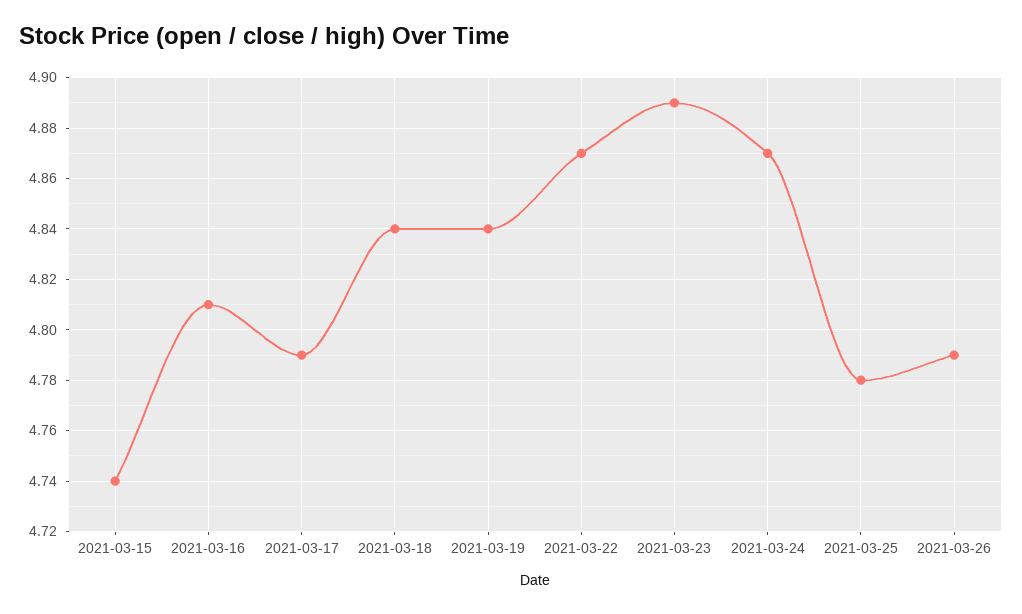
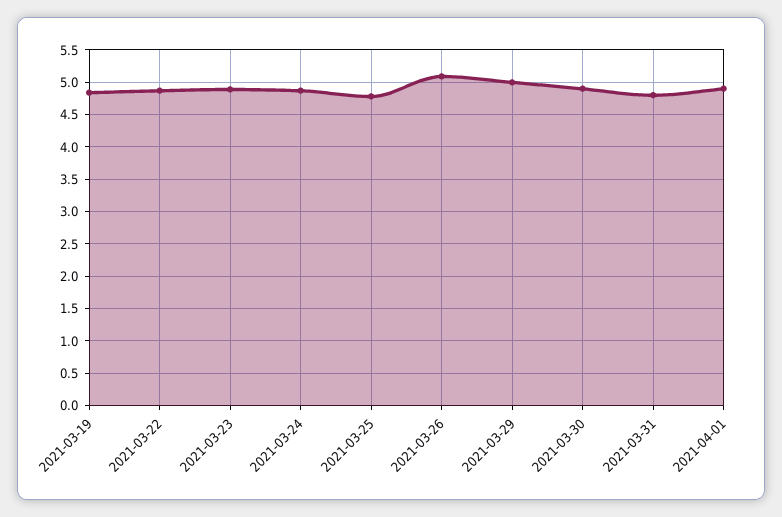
2021-03-15: 4.74 -> none
2021-03-16: 4.81 -> none
2021-03-17: 4.79 -> none
2021-03-18: 4.84 -> none
2021-03-26: 4.79 -> 5.1
2021-03-29: none -> 5
2021-03-30: none -> 4.9
2021-03-31: none -> 4.8
2021-04-01: none -> 4.9

